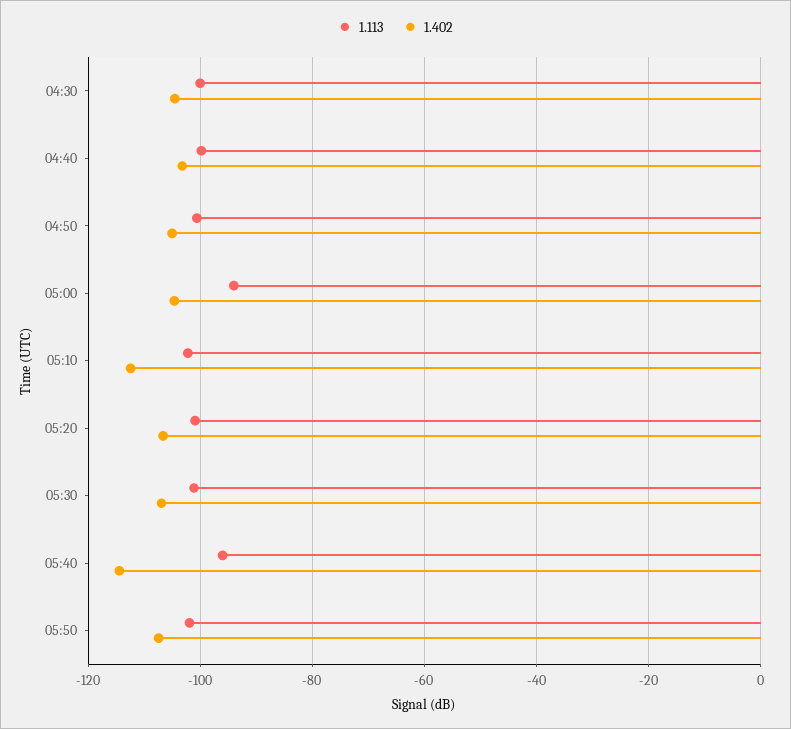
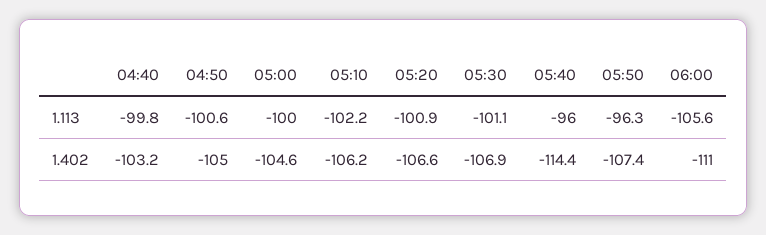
1.113, 04:30: -100 -> none
1.402, 04:30: -104 -> none
1.113, 05:00: -94 -> -100
1.402, 05:10: -112 -> -106.2
1.113, 05:50: -102 -> -96.3
1.113, 06:00: none -> -105.6
1.402, 06:00: none -> -111

